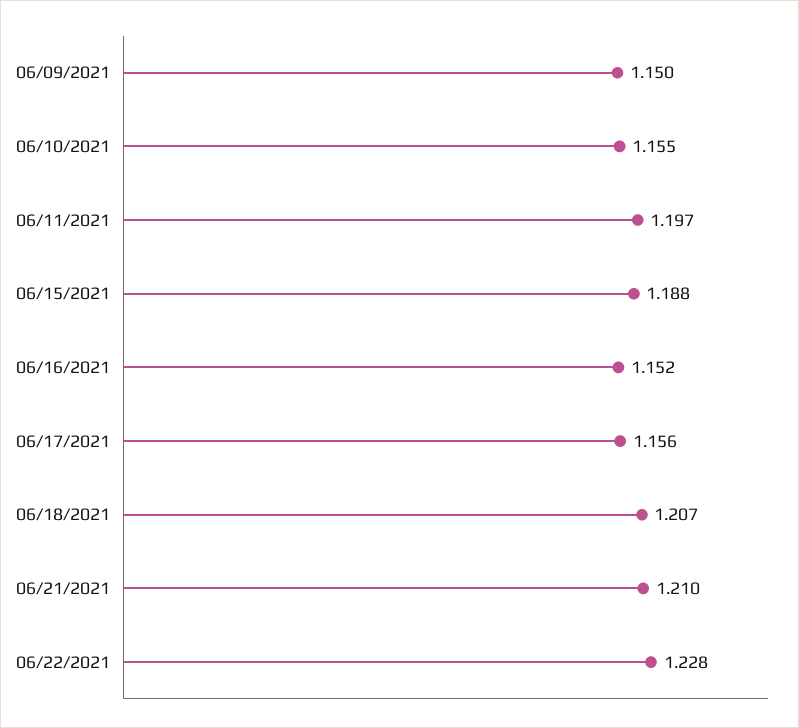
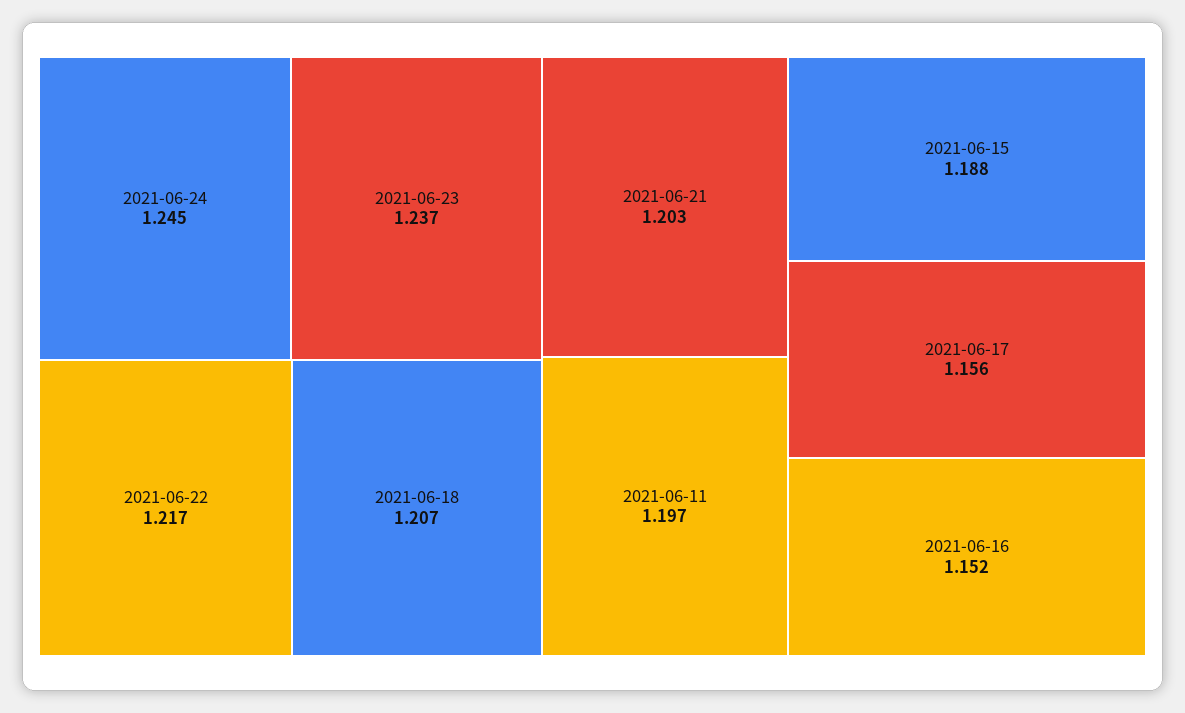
06/09/2021: 1.15 -> none
06/10/2021: 1.155 -> none
06/21/2021: 1.21 -> 1.203
06/22/2021: 1.228 -> 1.217
2021-06-24: none -> 1.245
2021-06-23: none -> 1.237

